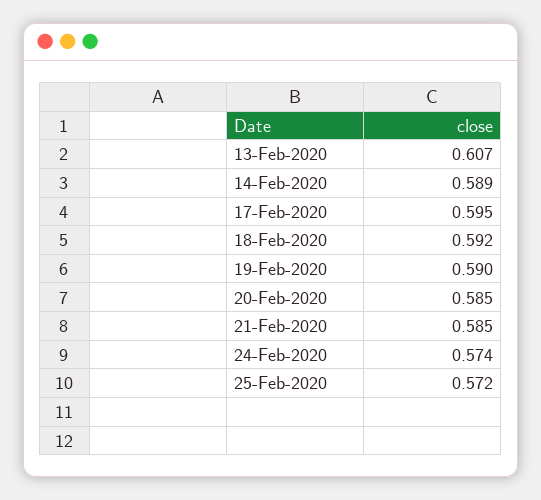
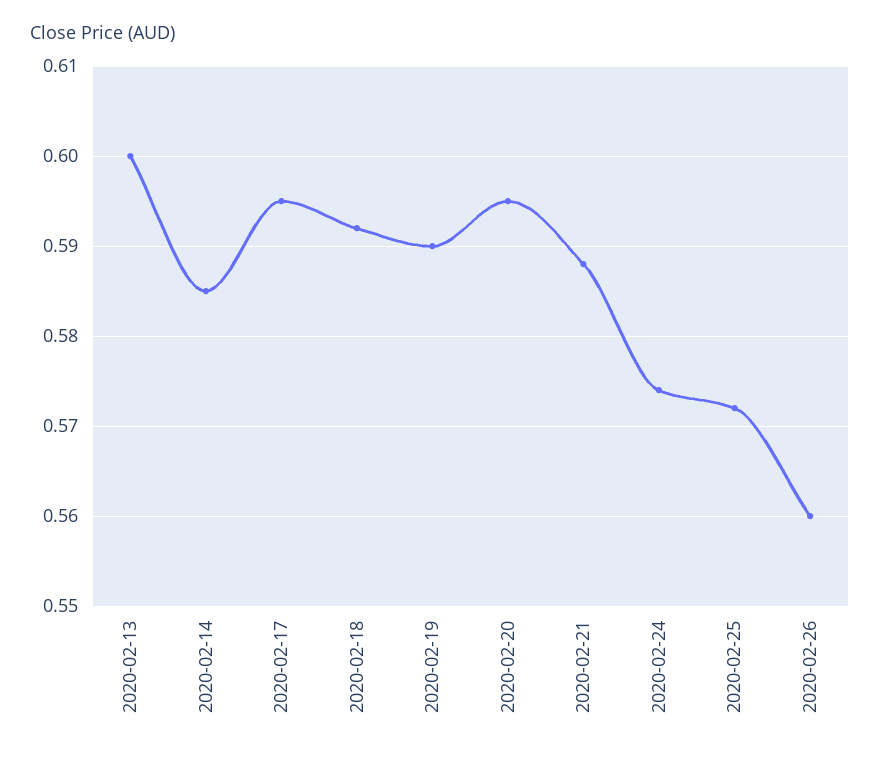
13-Feb-2020: 0.607 -> 0.6
14-Feb-2020: 0.589 -> 0.585
20-Feb-2020: 0.585 -> 0.595
21-Feb-2020: 0.585 -> 0.588
2020-02-26: none -> 0.56

